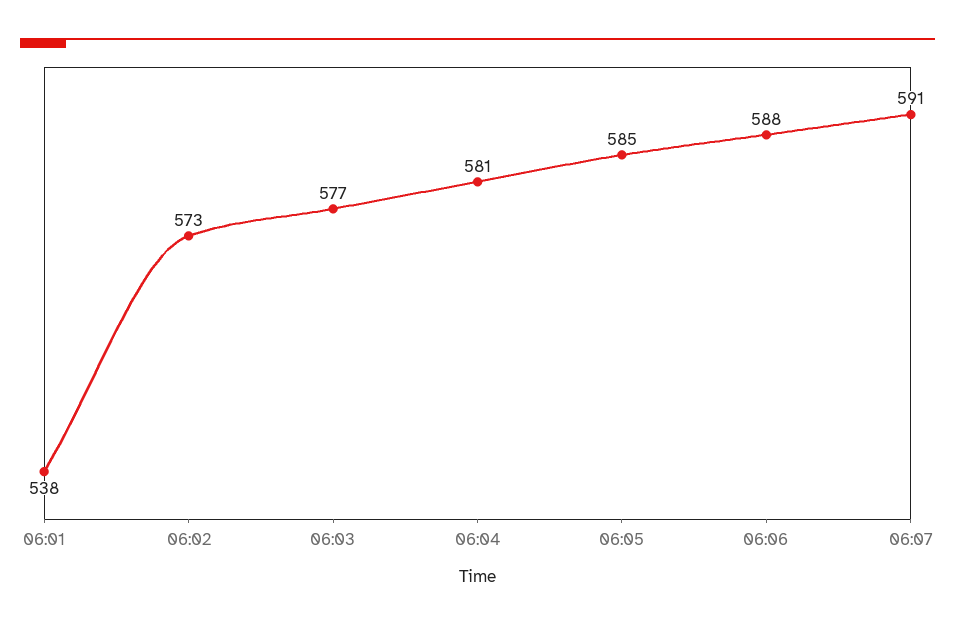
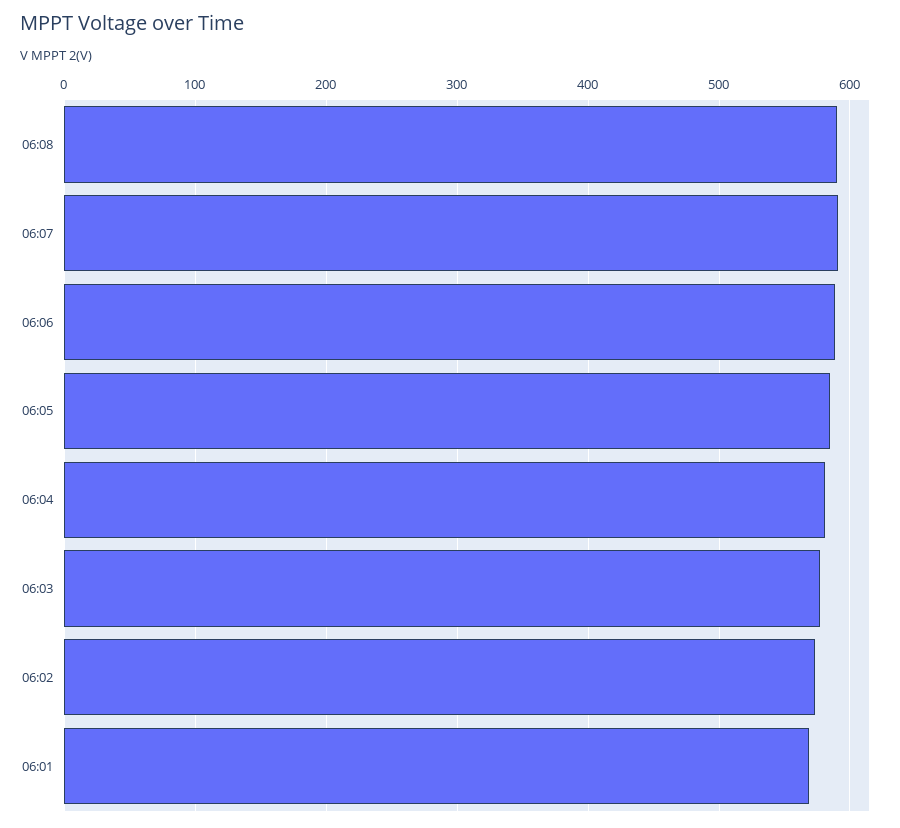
06:01: 538 -> 570
06:08: none -> 590

